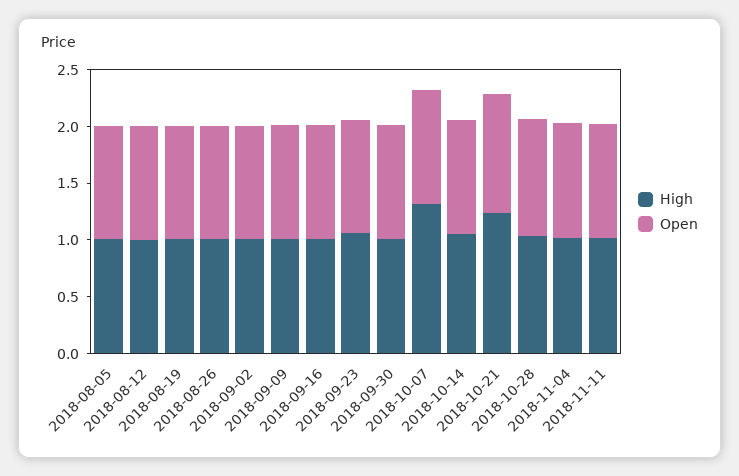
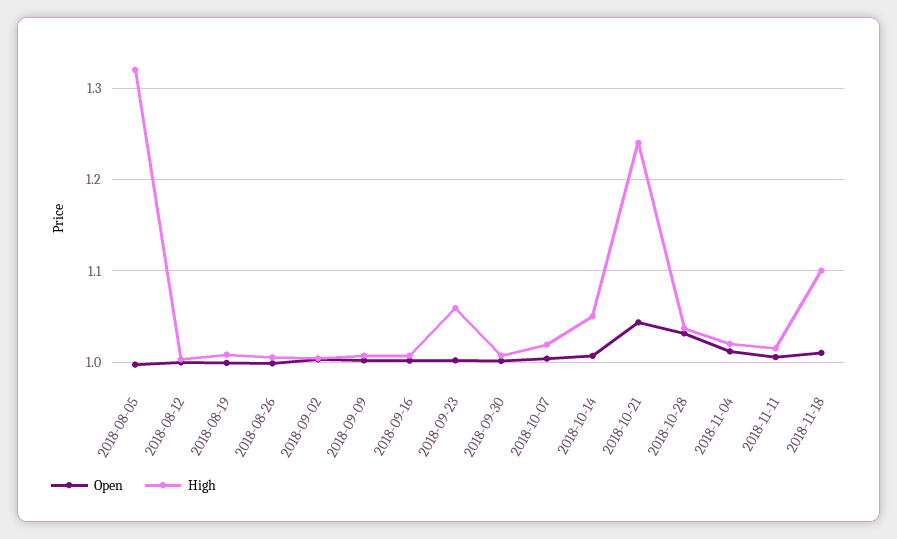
High, 2018-08-05: 1 -> 1.32
High, 2018-10-07: 1.3 -> 1.02
Open, 2018-11-18: none -> 1.01
High, 2018-11-18: none -> 1.1

